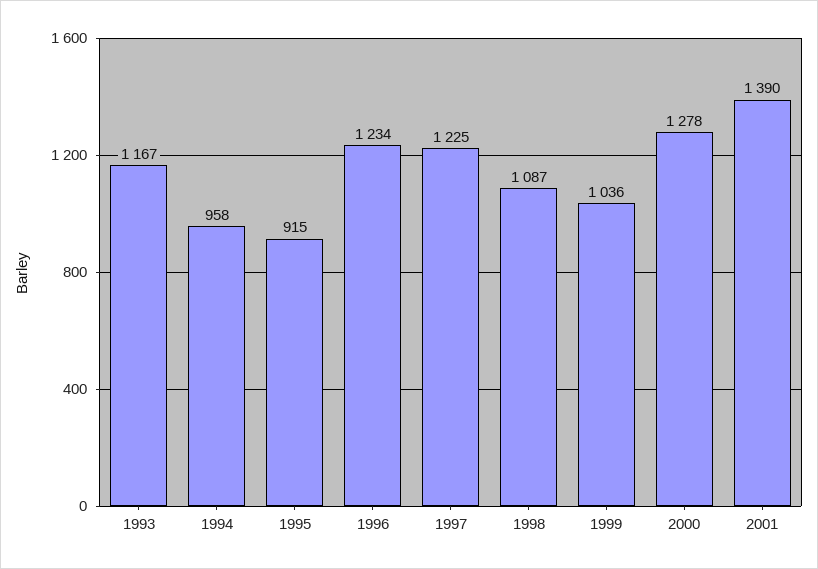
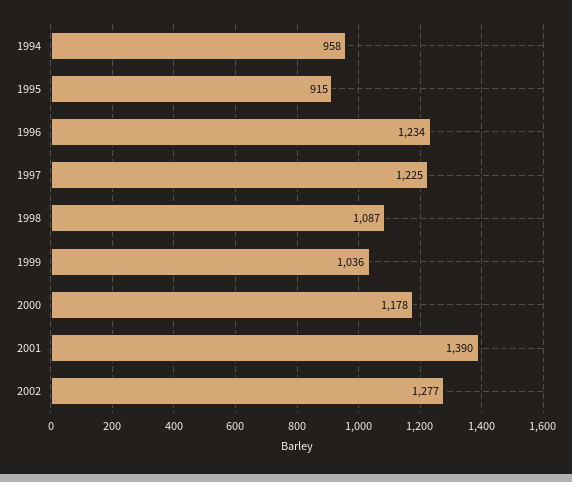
1993: 1167 -> none
2000: 1278 -> 1178
2002: none -> 1277

